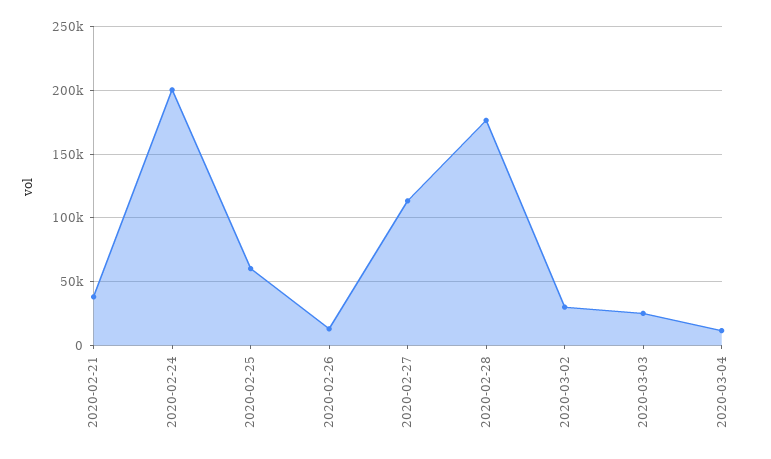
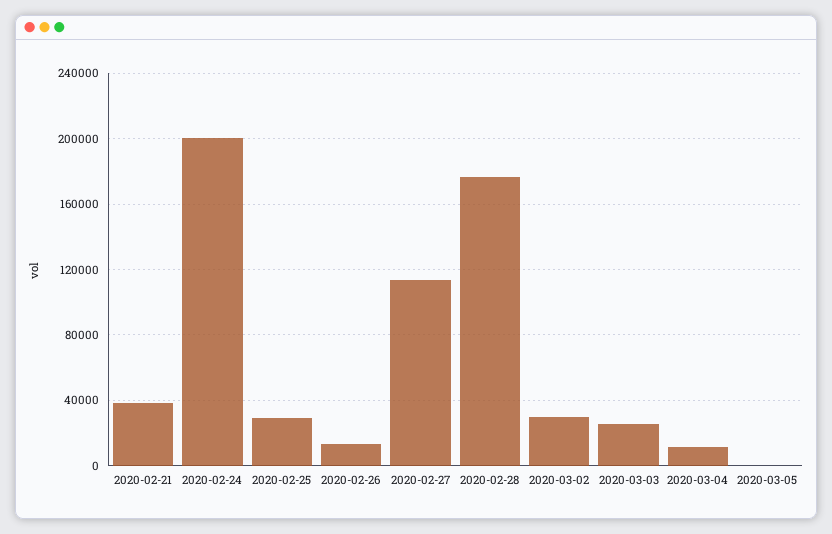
2020-02-25: 60000 -> 30000
2020-03-05: none -> 0

